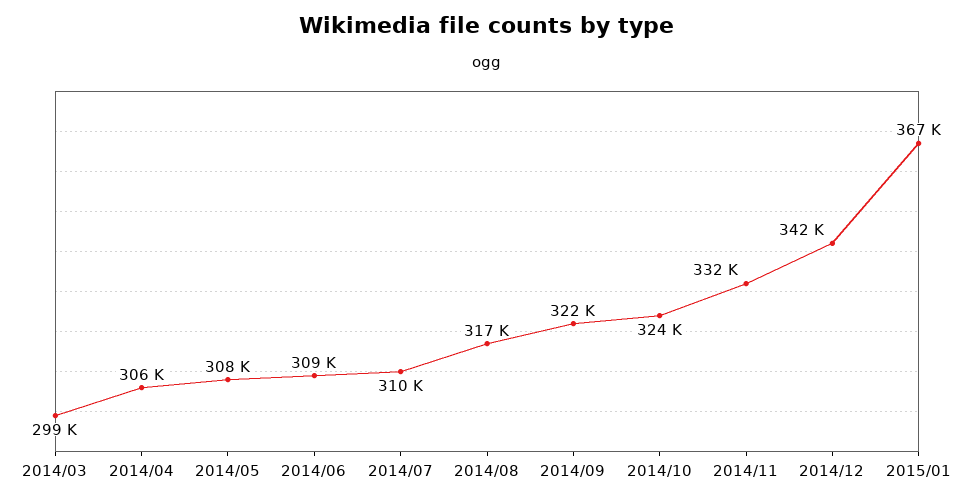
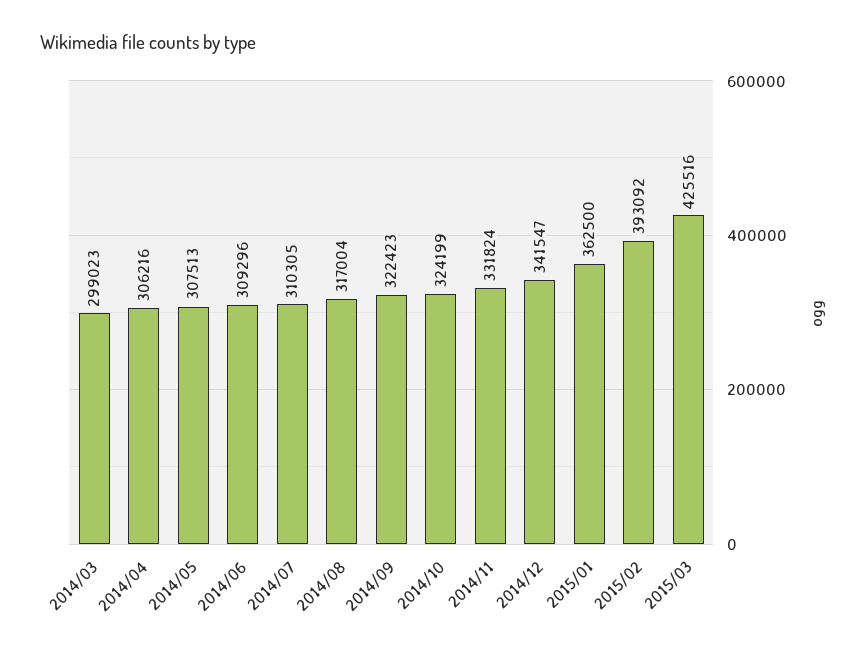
2015/01: 367000 -> 362500
2015/02: none -> 393092
2015/03: none -> 425516

